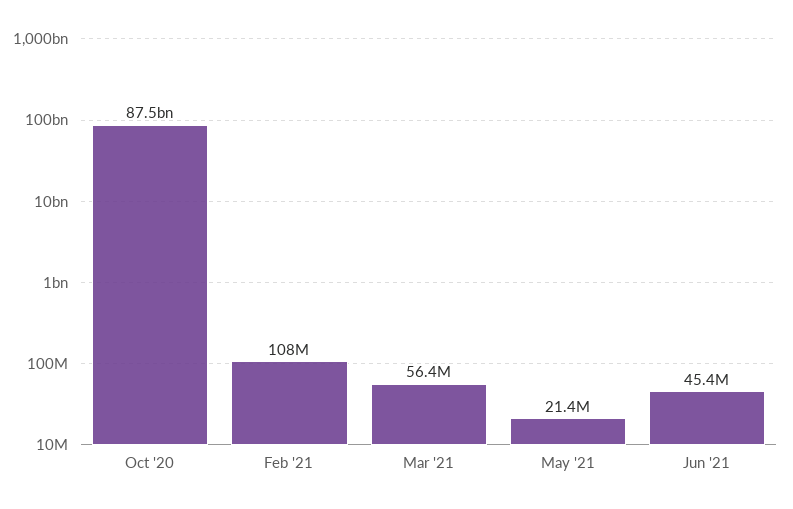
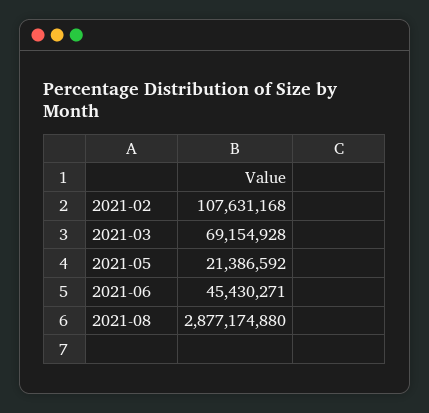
Oct '20: 87500000000 -> none
Mar '21: 56400000 -> 69154928
2021-08: none -> 2877174880

